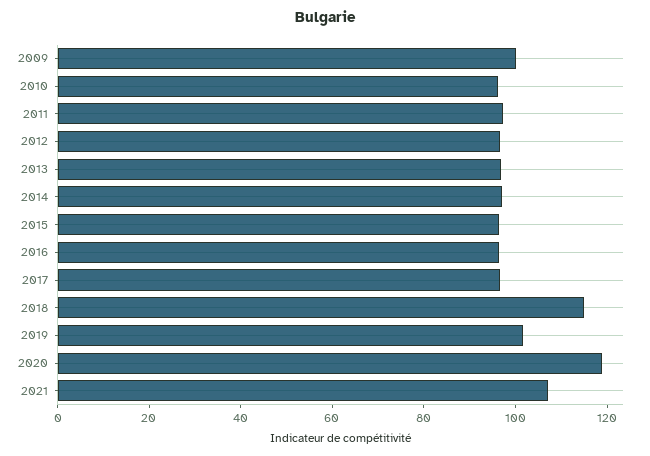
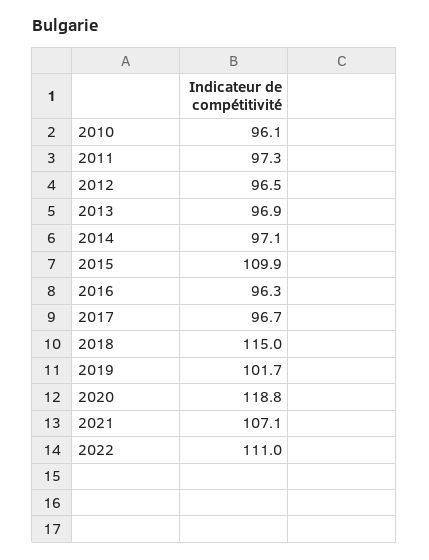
2009: 100 -> none
2015: 95 -> 109.9
2022: none -> 111

